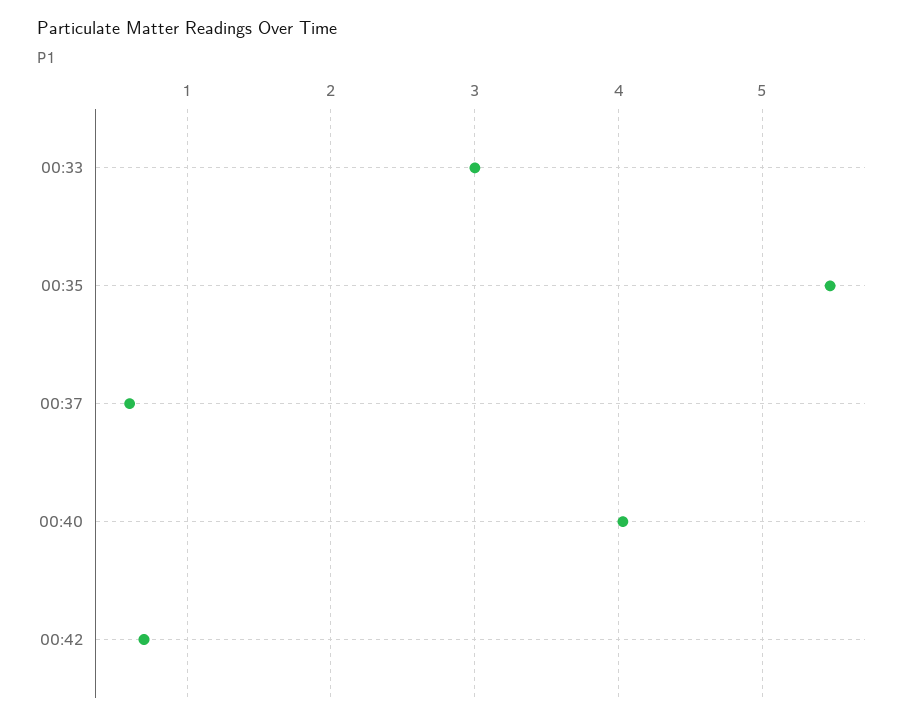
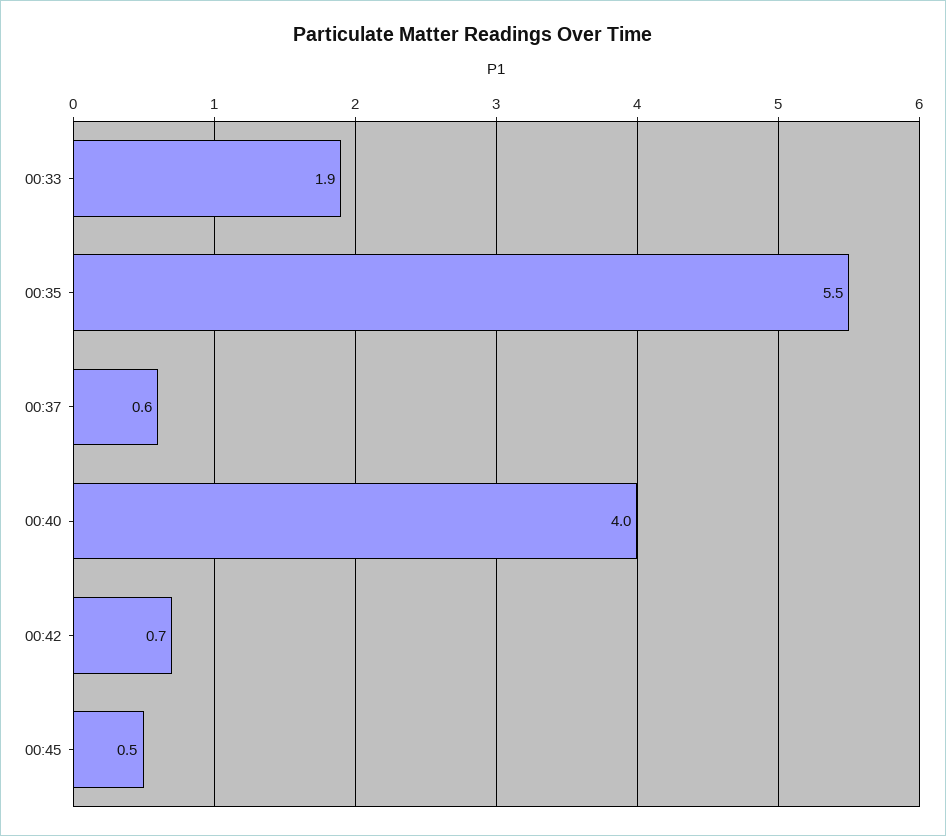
00:33: 3 -> 1.9
00:45: none -> 0.5

